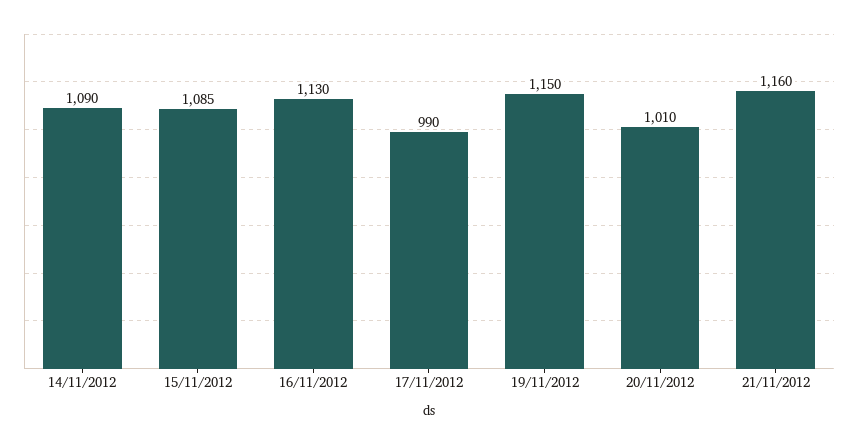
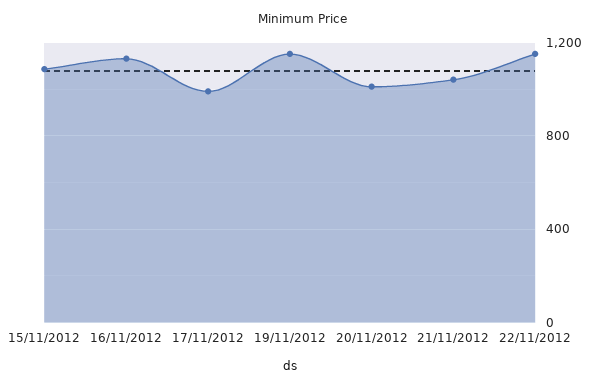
14/11/2012: 1090 -> none
21/11/2012: 1160 -> 1050
22/11/2012: none -> 1150

